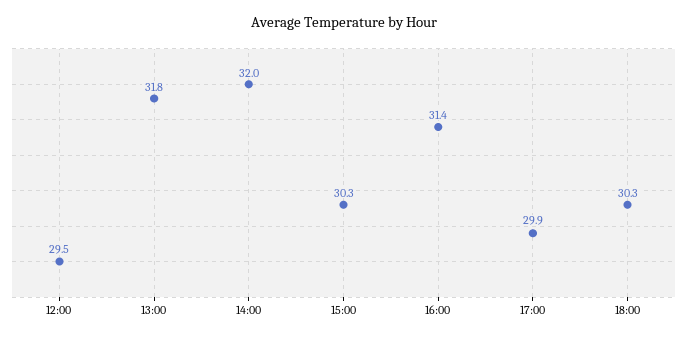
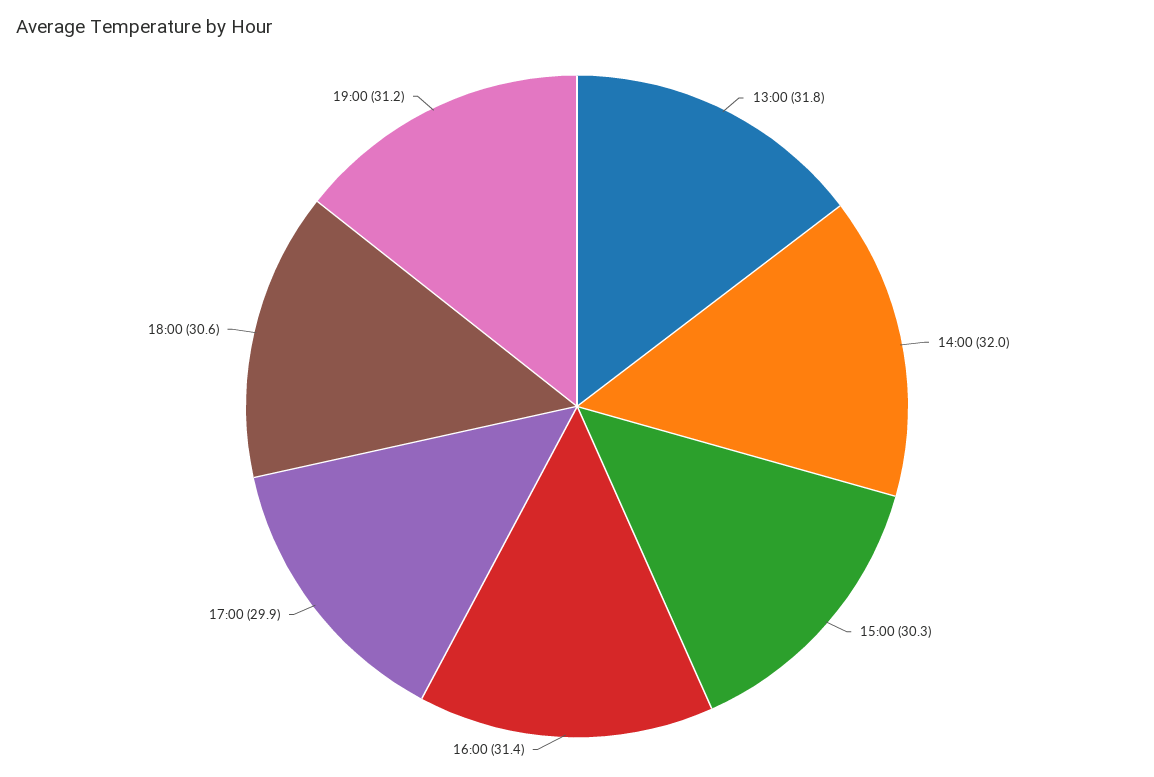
12:00: 29.5 -> none
18:00: 30.3 -> 30.6
19:00: none -> 31.2

